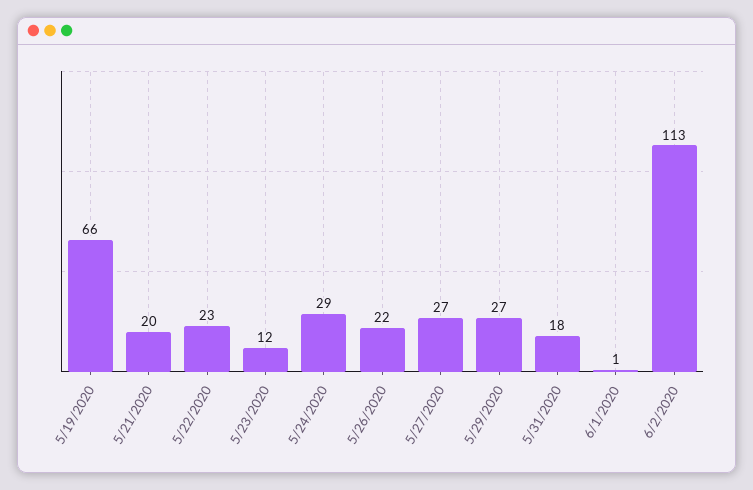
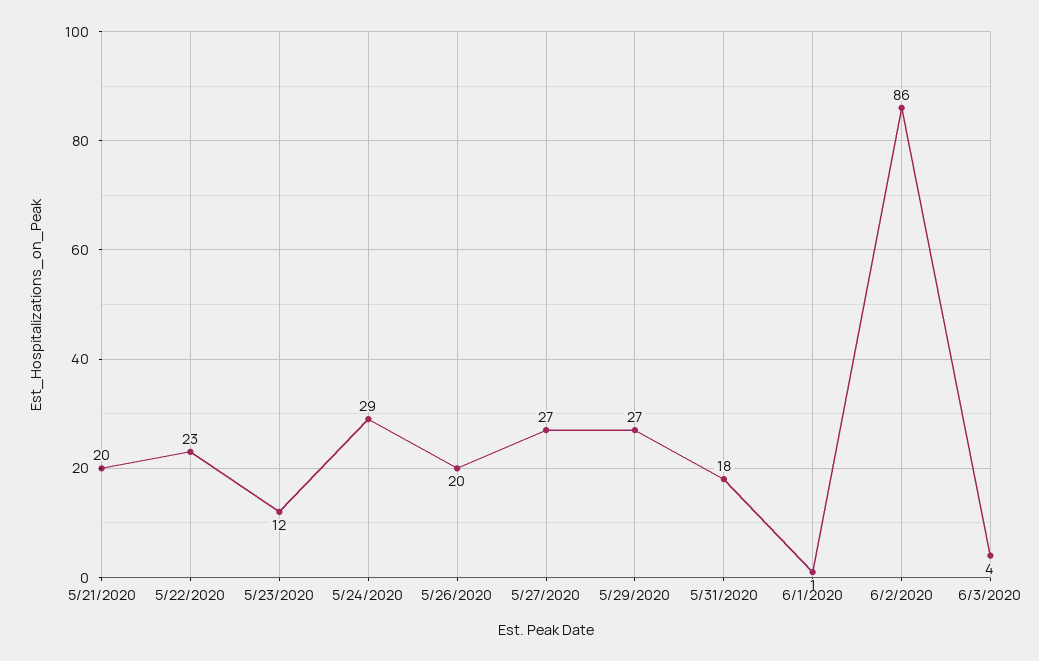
5/19/2020: 66 -> none
5/26/2020: 22 -> 20
6/2/2020: 113 -> 86
6/3/2020: none -> 4

